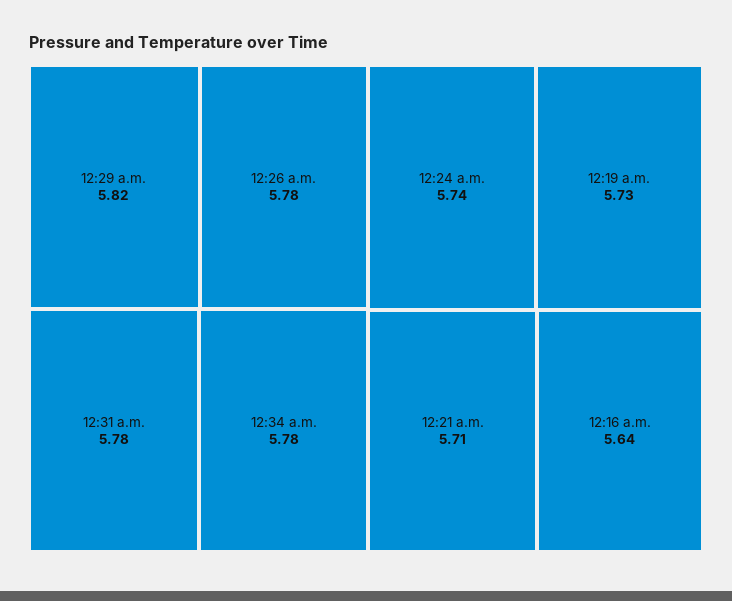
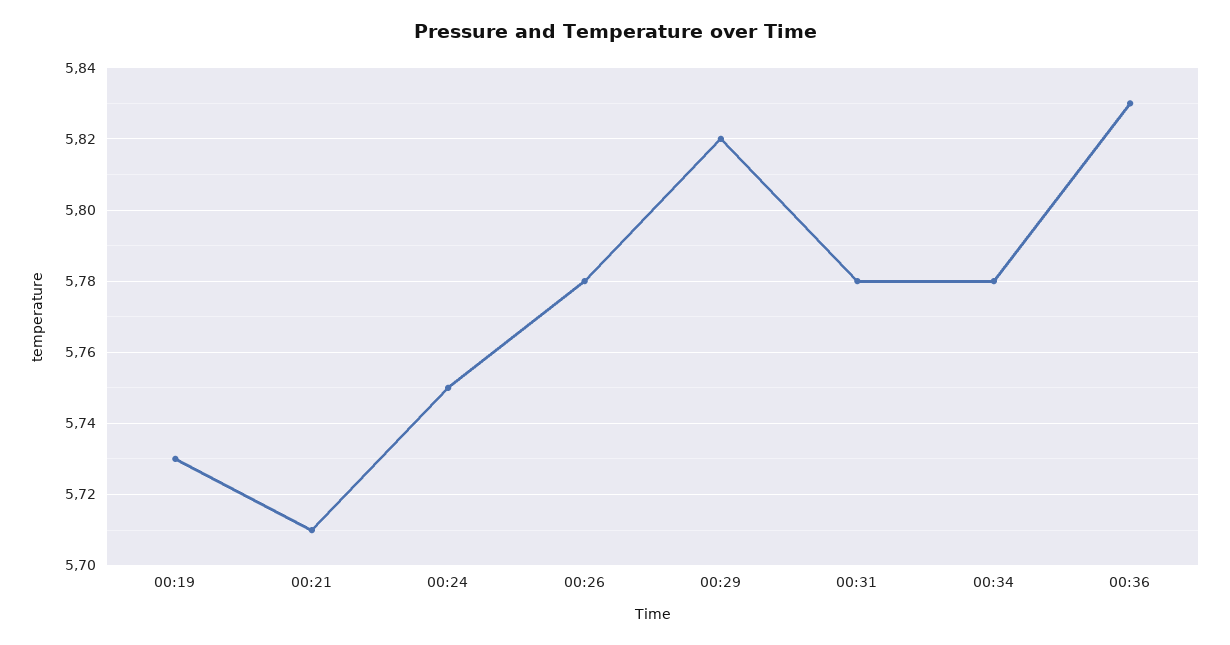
12:24 a.m.: 5.74 -> 5.75
12:16 a.m.: 5.64 -> none
00:36: none -> 5.83

